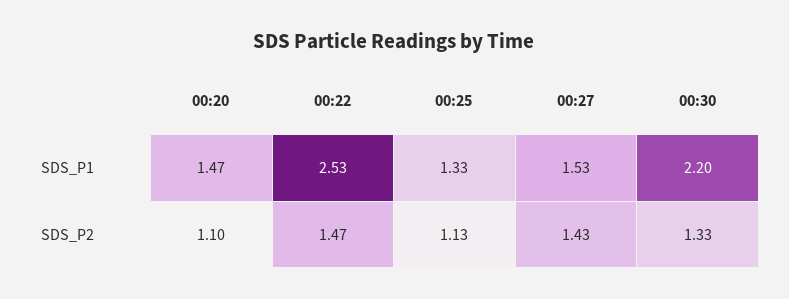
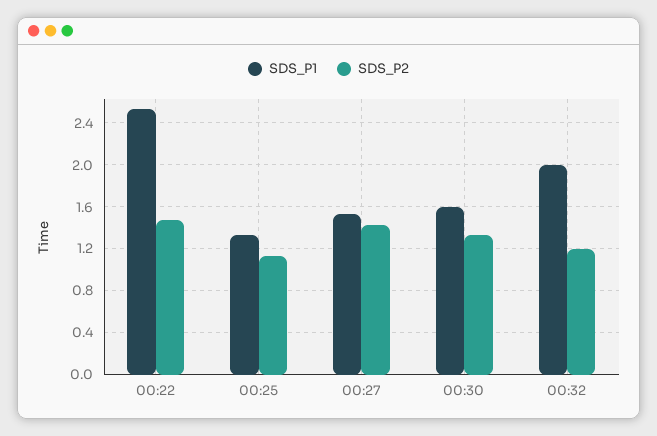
SDS_P1, 00:20: 1.47 -> none
SDS_P1, 00:30: 2.2 -> 1.6
SDS_P2, 00:20: 1.1 -> none
SDS_P1, 00:32: none -> 2
SDS_P2, 00:32: none -> 1.2

